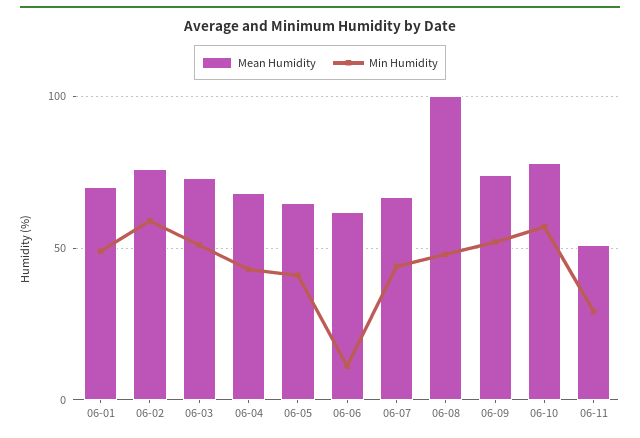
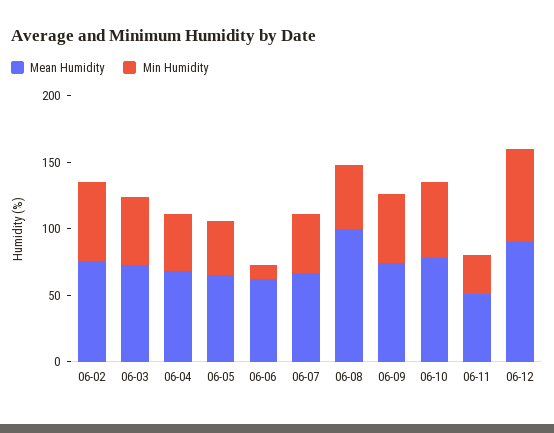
Mean Humidity, 06-01: 70 -> none
Min Humidity, 06-01: 50 -> none
Mean Humidity, 06-12: none -> 90
Min Humidity, 06-12: none -> 70

